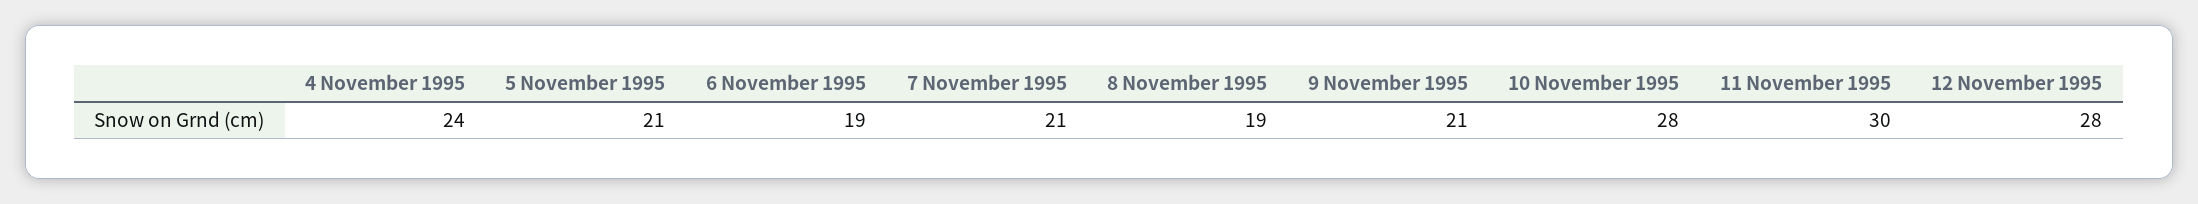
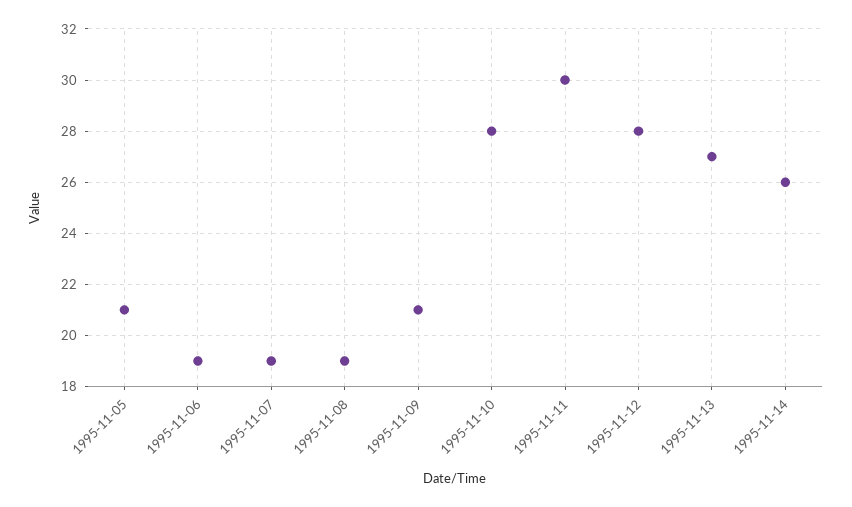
4 November 1995: 24 -> none
7 November 1995: 21 -> 19
1995-11-13: none -> 27
1995-11-14: none -> 26

